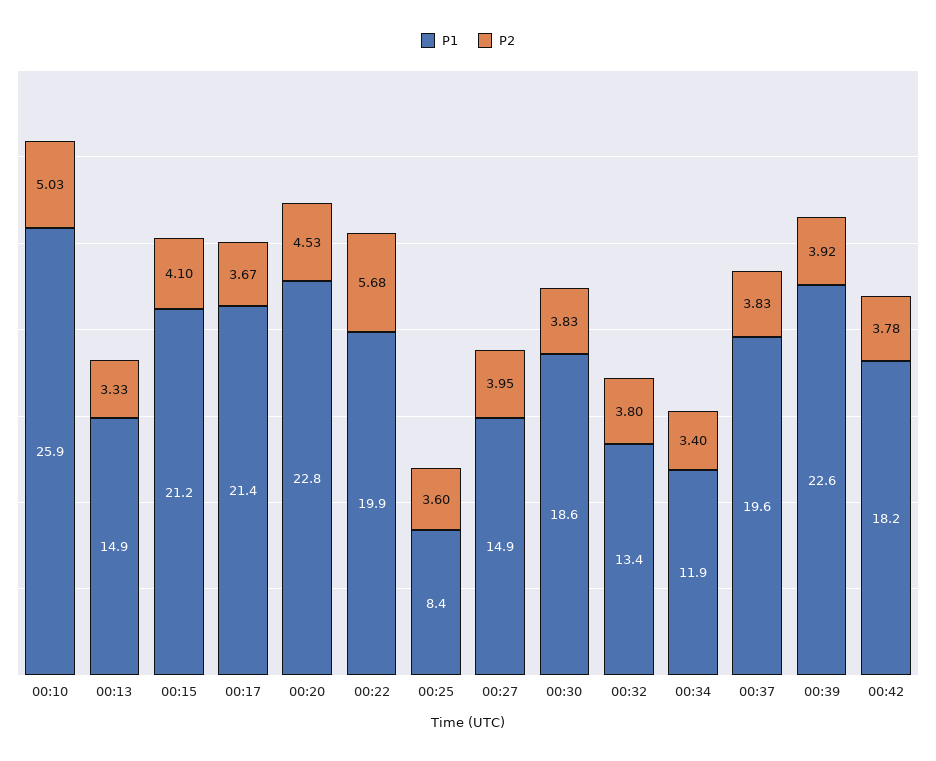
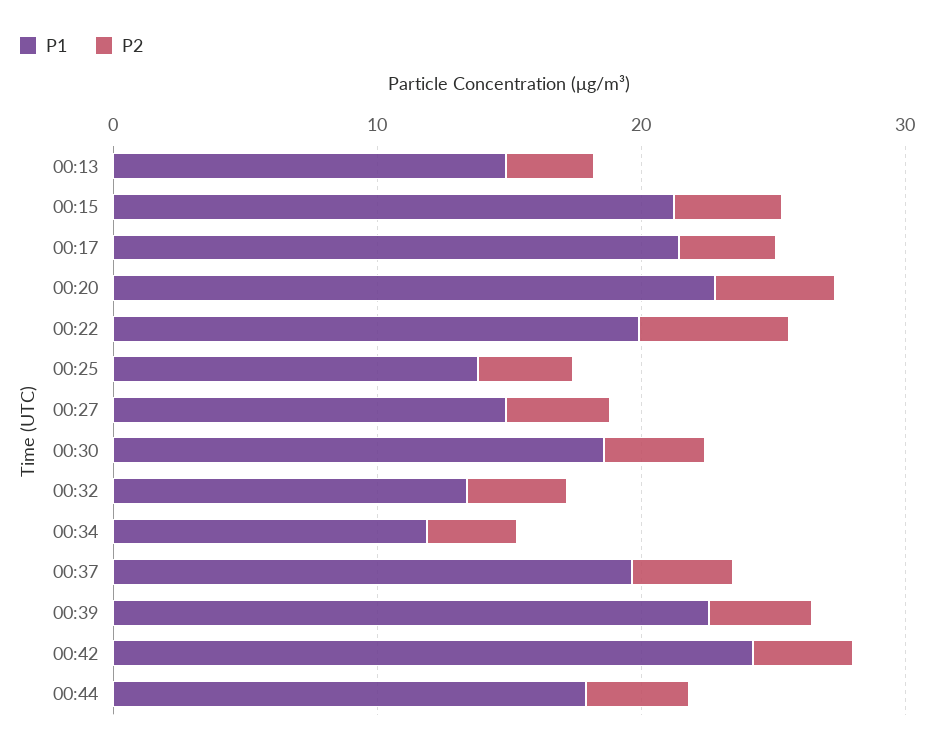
P1, 00:10: 25.9 -> none
P2, 00:10: 5.03 -> none
P1, 00:25: 8.4 -> 14
P1, 00:42: 18.2 -> 24
P1, 00:44: none -> 18
P2, 00:44: none -> 4

